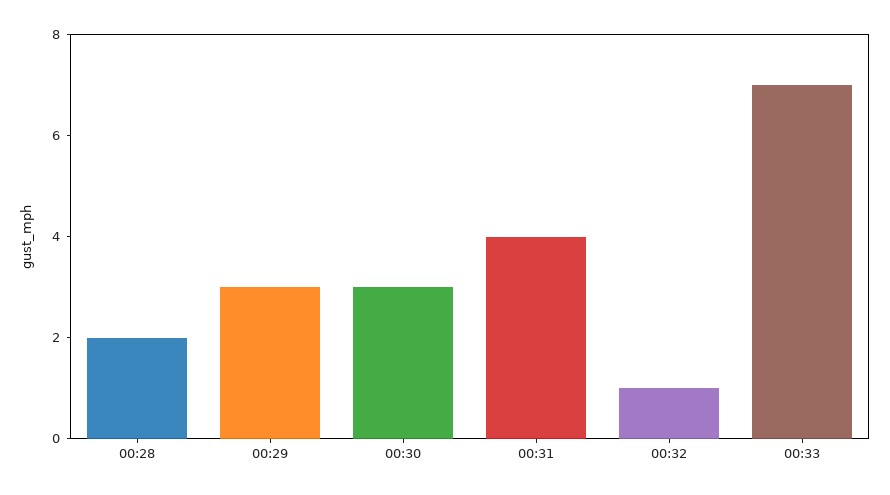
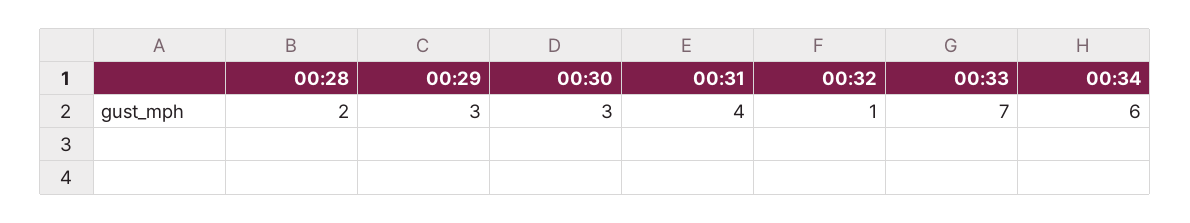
00:34: none -> 6

